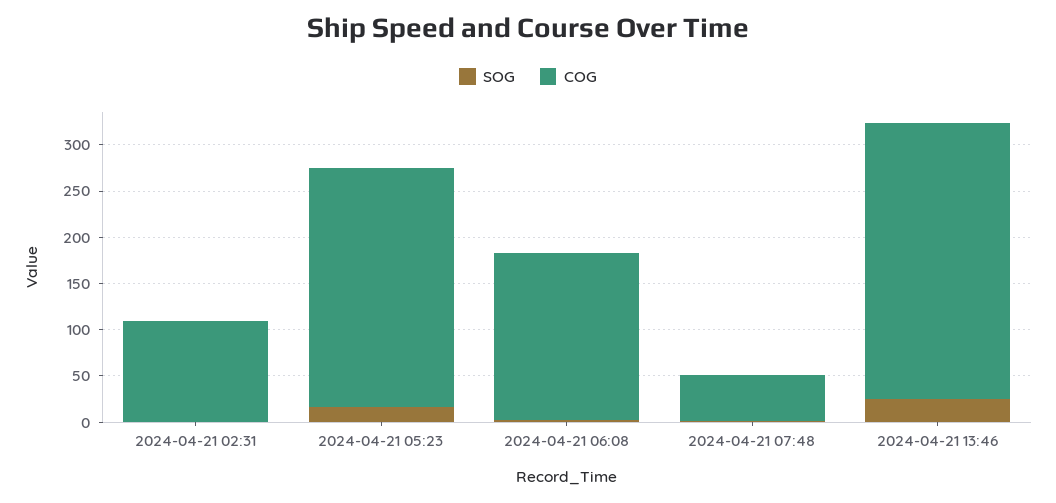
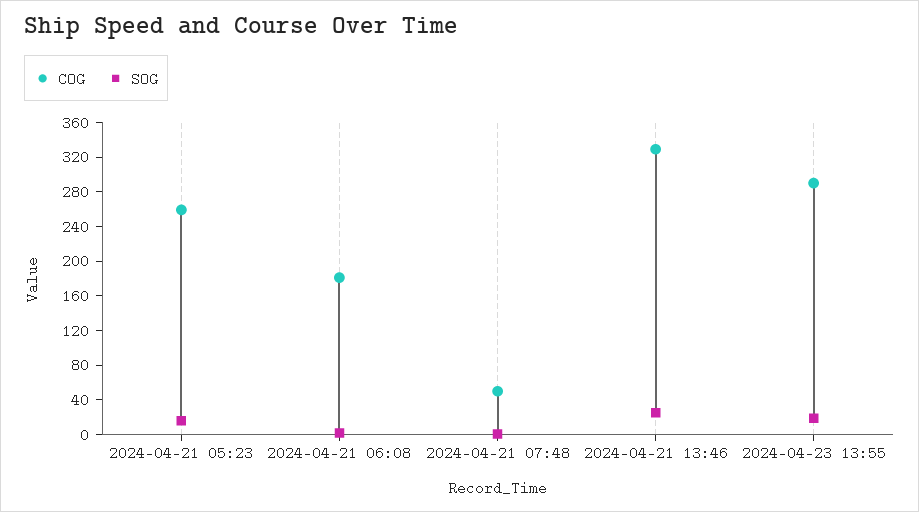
SOG, 2024-04-21 02:31: 0 -> none
COG, 2024-04-21 02:31: 110 -> none
COG, 2024-04-21 13:46: 300 -> 330
COG, 2024-04-23 13:55: none -> 290
SOG, 2024-04-23 13:55: none -> 20

